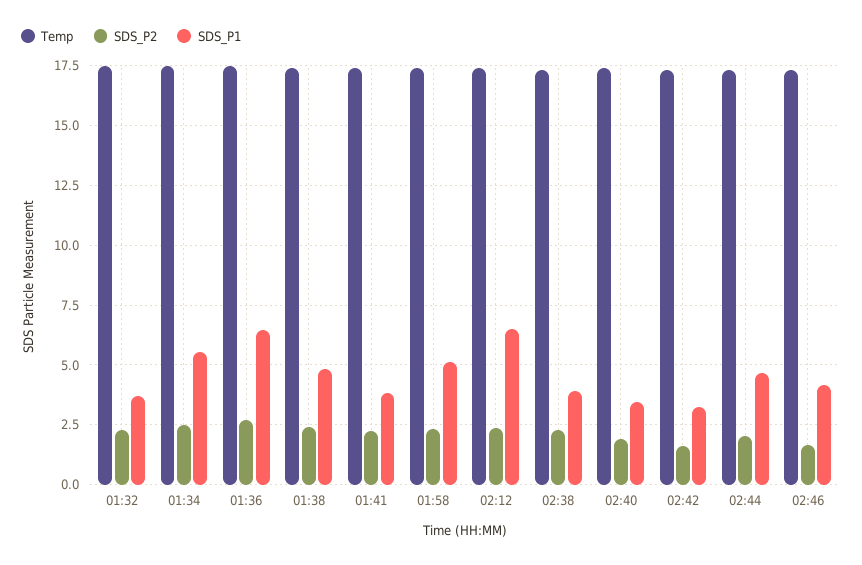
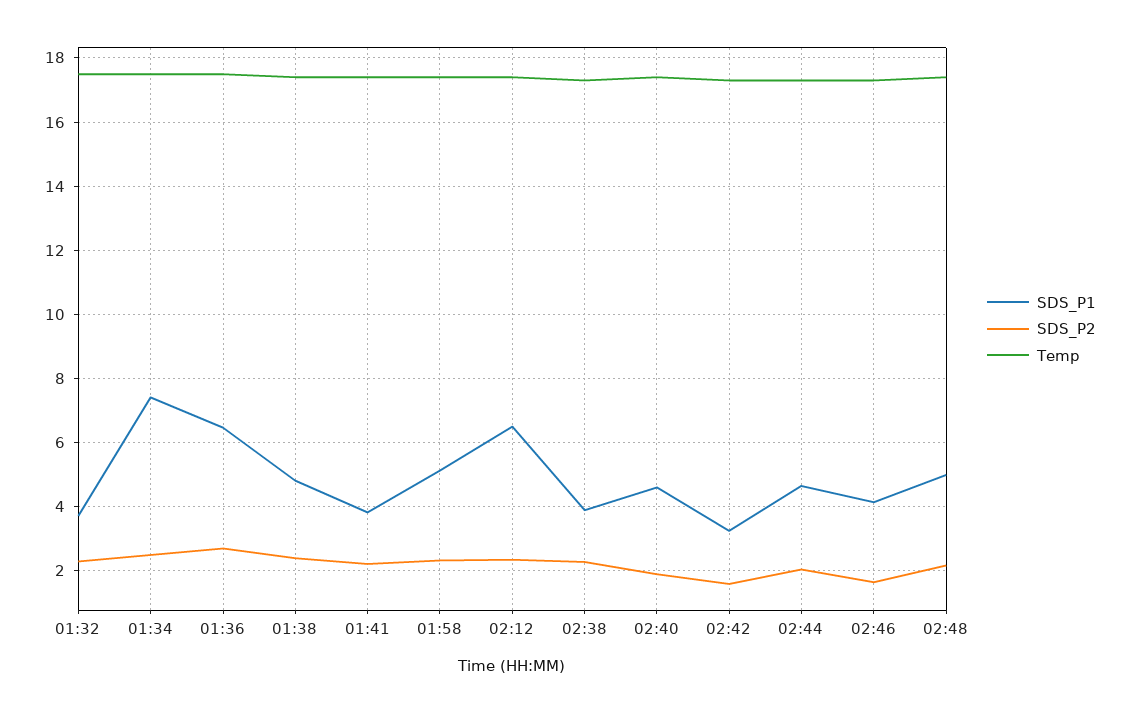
SDS_P1, 01:34: 5.5 -> 7.4
SDS_P1, 02:40: 3.5 -> 4.6
SDS_P1, 02:48: none -> 5
SDS_P2, 02:48: none -> 2.2
Temp, 02:48: none -> 17.4

